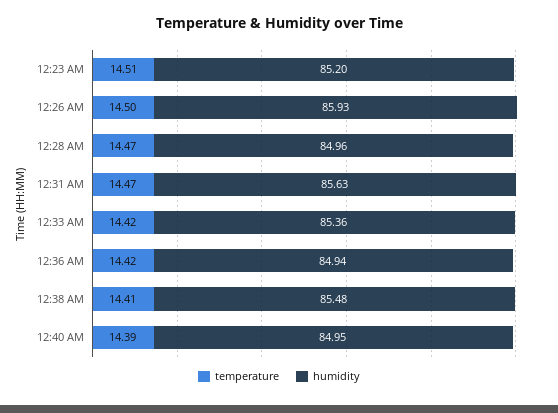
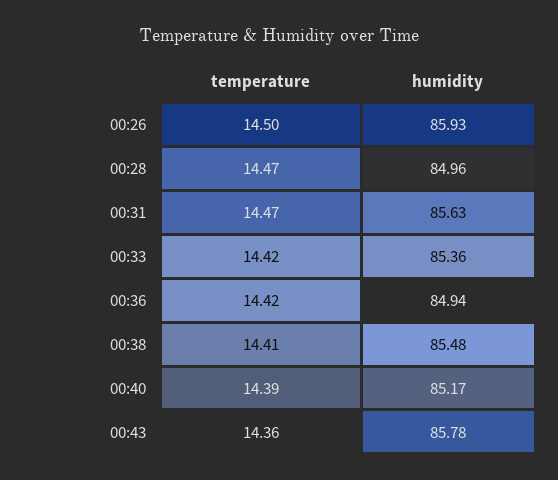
temperature, 12:23 AM: 14.51 -> none
humidity, 12:23 AM: 85.2 -> none
humidity, 12:40 AM: 84.95 -> 85.17
temperature, 00:43: none -> 14.36
humidity, 00:43: none -> 85.78

